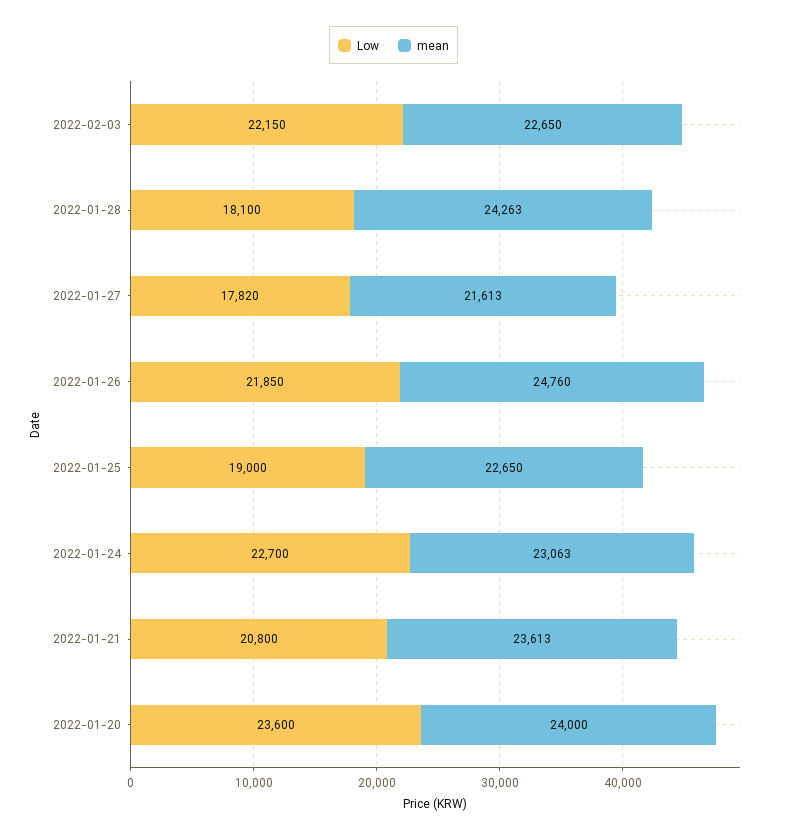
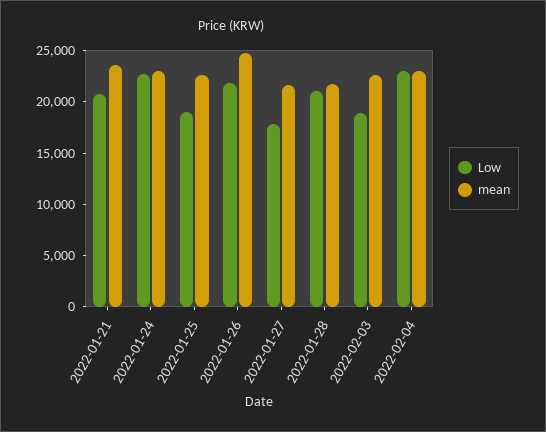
Low, 2022-02-03: 22150 -> 19000
Low, 2022-01-28: 18100 -> 21000
mean, 2022-01-28: 24263 -> 22000
Low, 2022-01-20: 23600 -> none
mean, 2022-01-20: 24000 -> none
Low, 2022-02-04: none -> 23000
mean, 2022-02-04: none -> 23000

